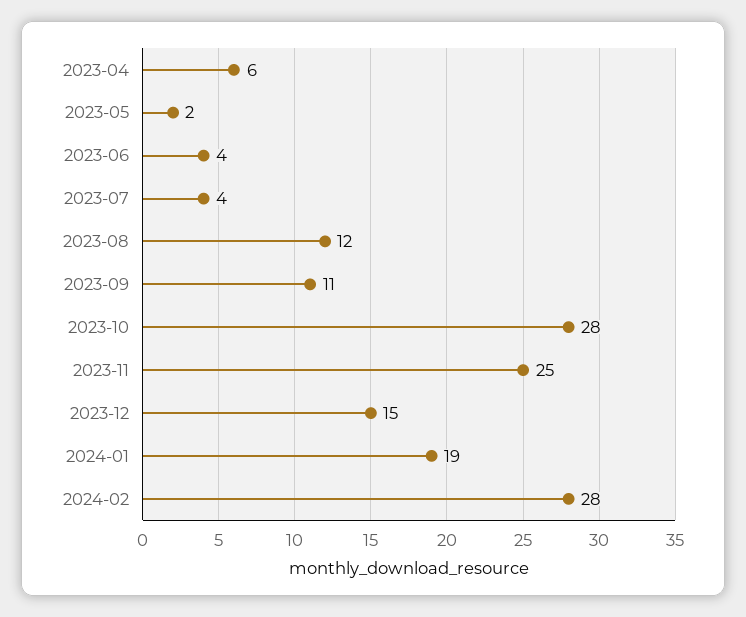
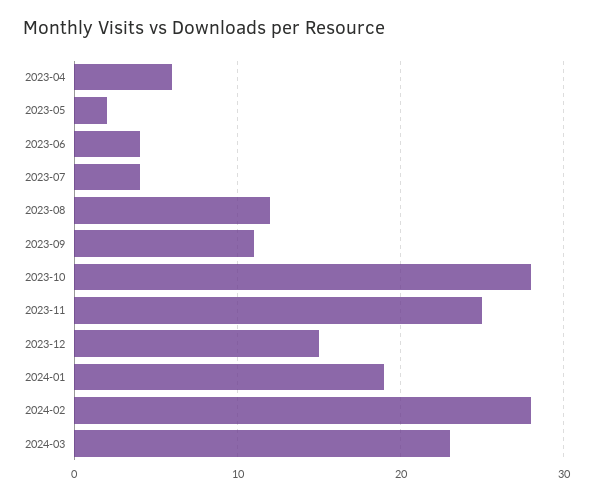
2024-03: none -> 23

